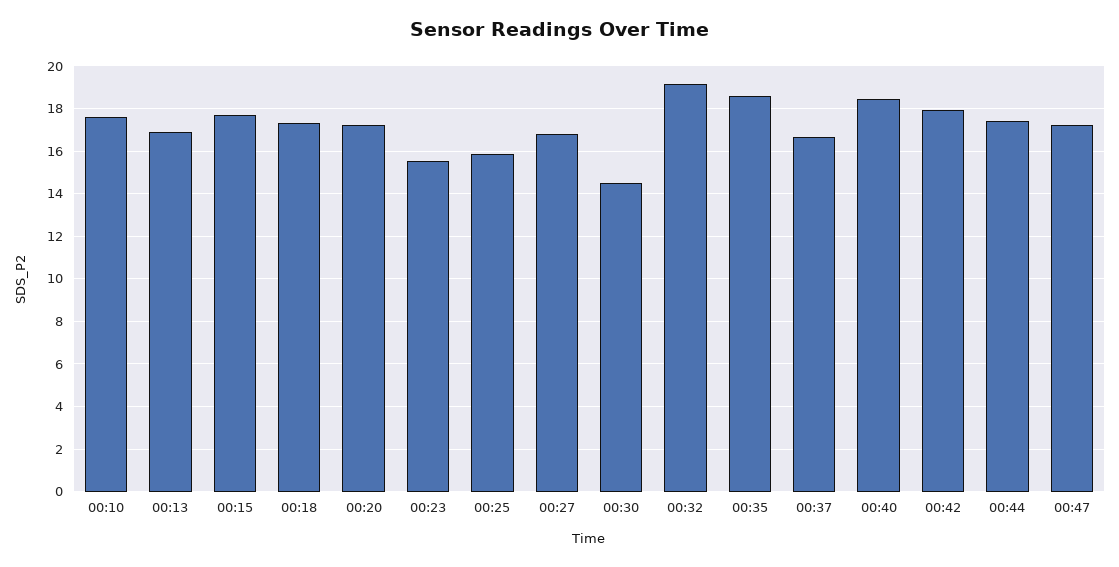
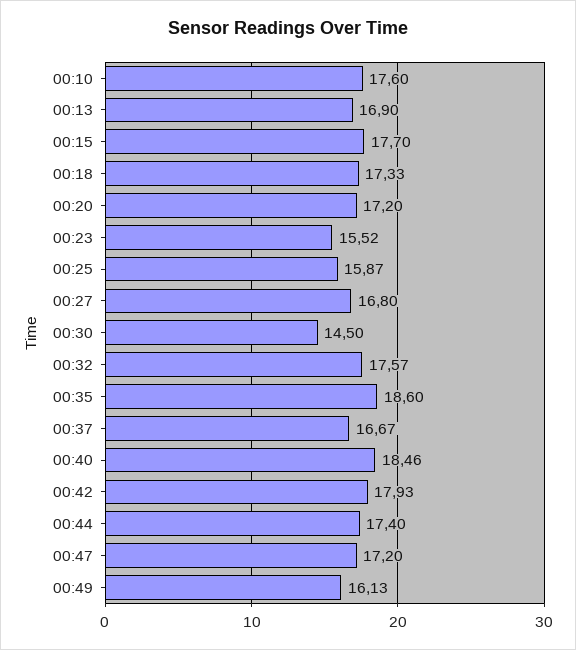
00:32: 19 -> 17.57
00:49: none -> 16.13

